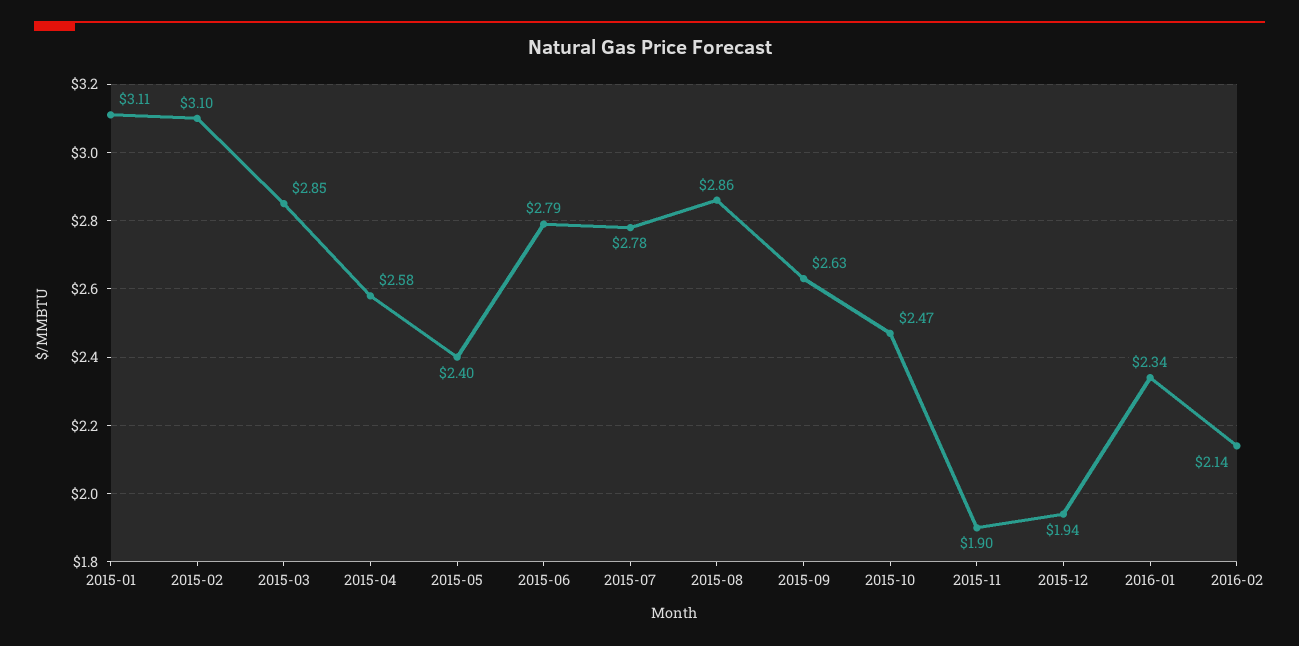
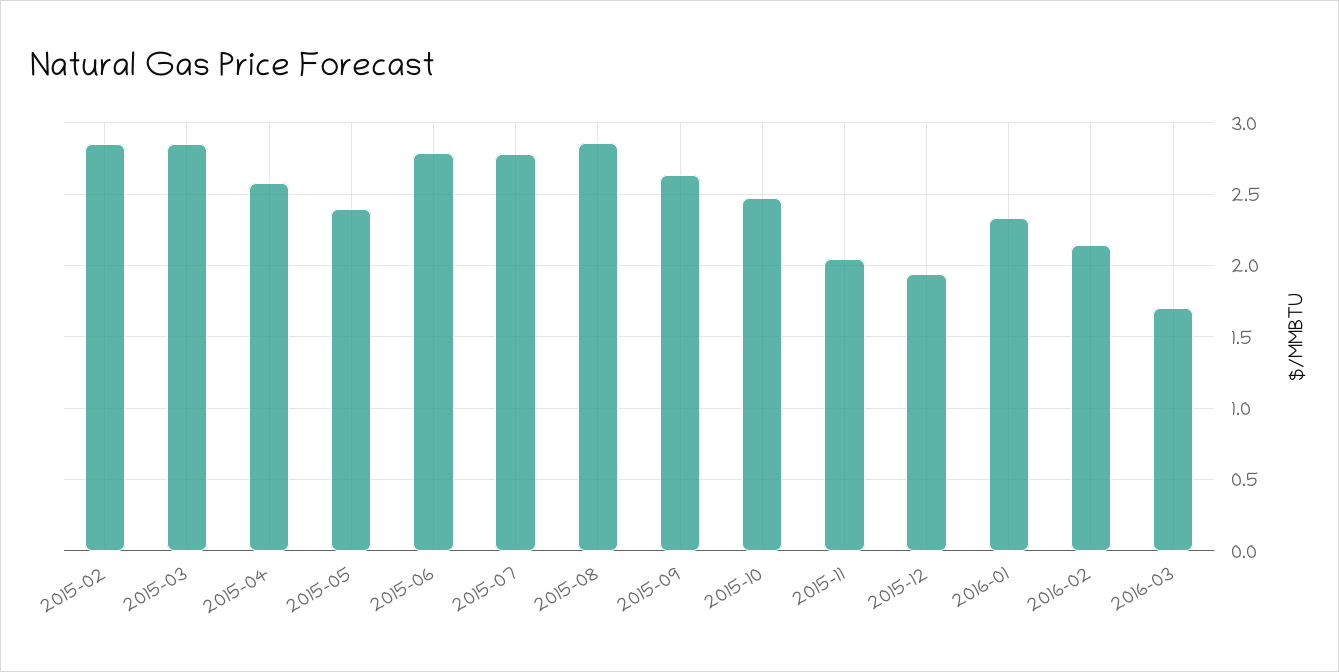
2015-01: 3.11 -> none
2015-02: 3.1 -> 2.85
2015-11: 1.9 -> 2.05
2016-03: none -> 1.7

